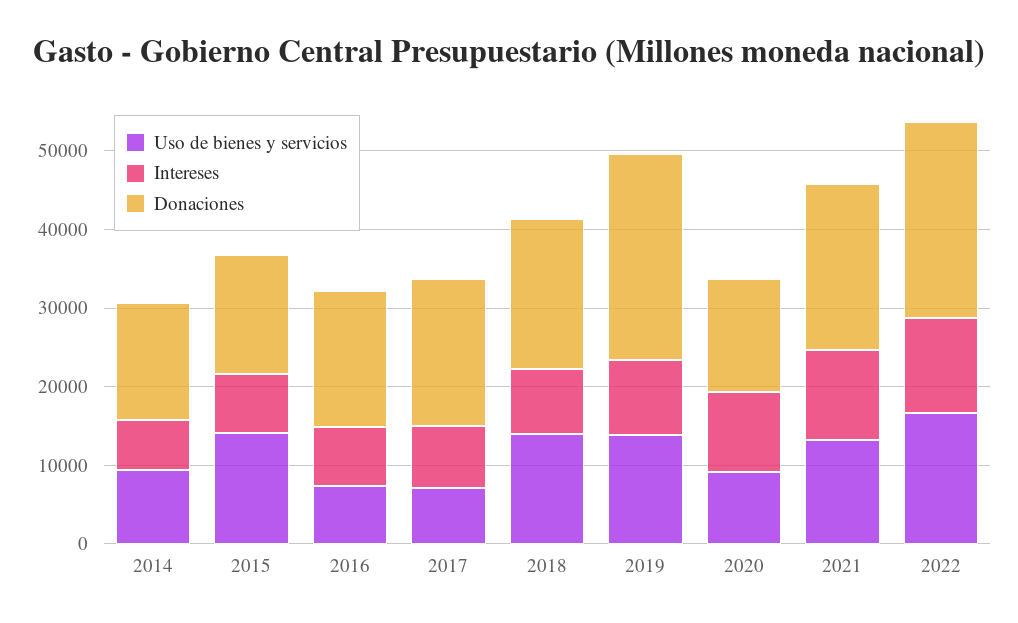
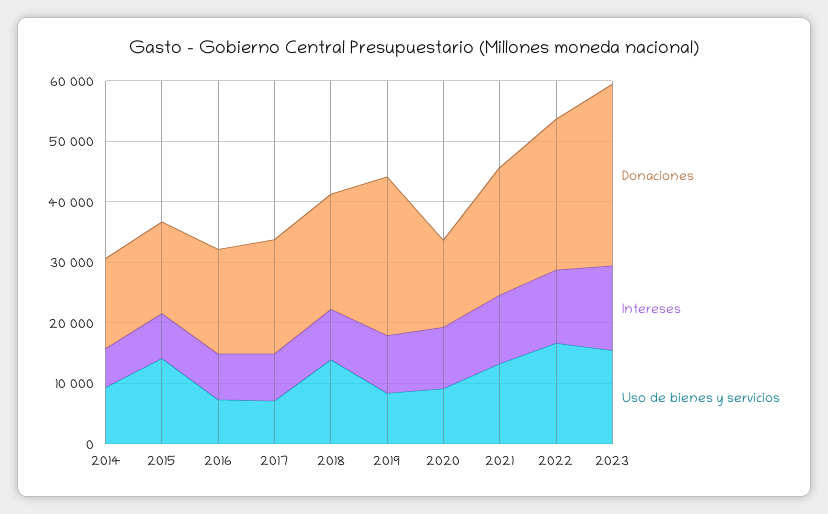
Uso de bienes y servicios, 2019: 14000 -> 8000
Donaciones, 2023: none -> 30000
Intereses, 2023: none -> 14000
Uso de bienes y servicios, 2023: none -> 16000

